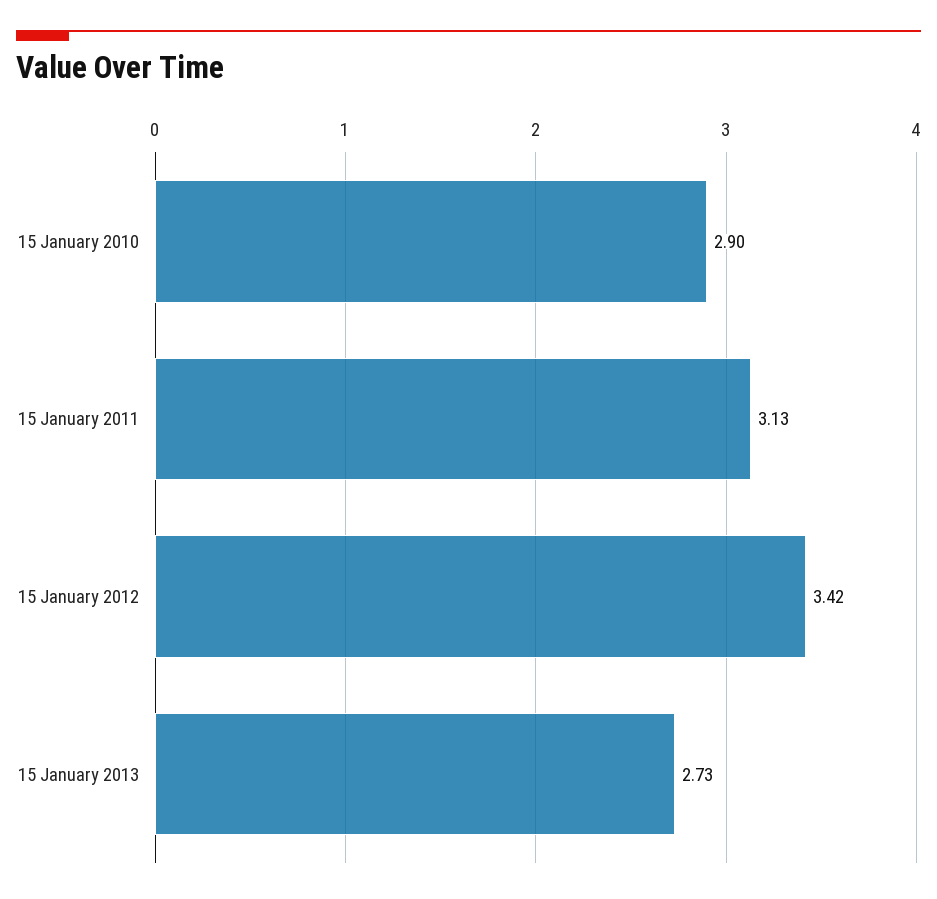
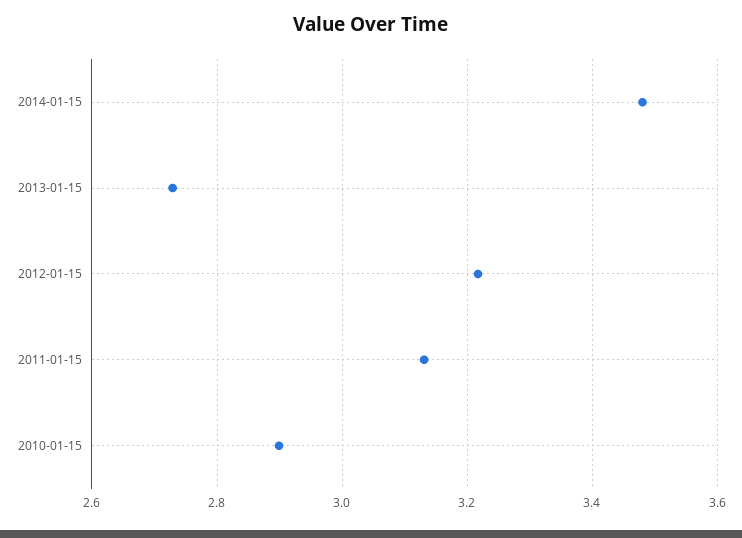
15 January 2012: 3.42 -> 3.22
2014-01-15: none -> 3.48

